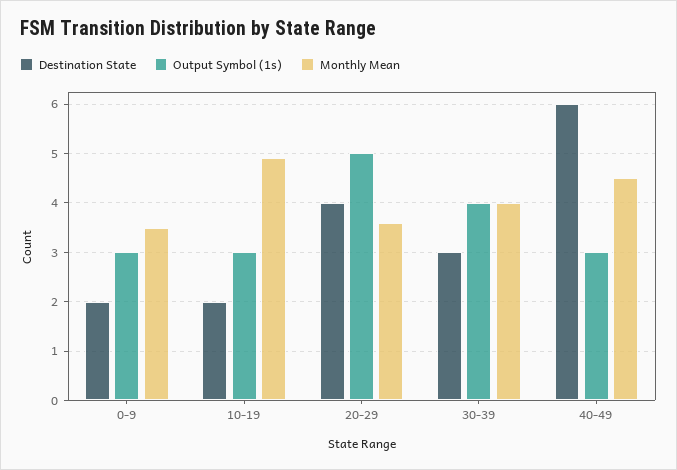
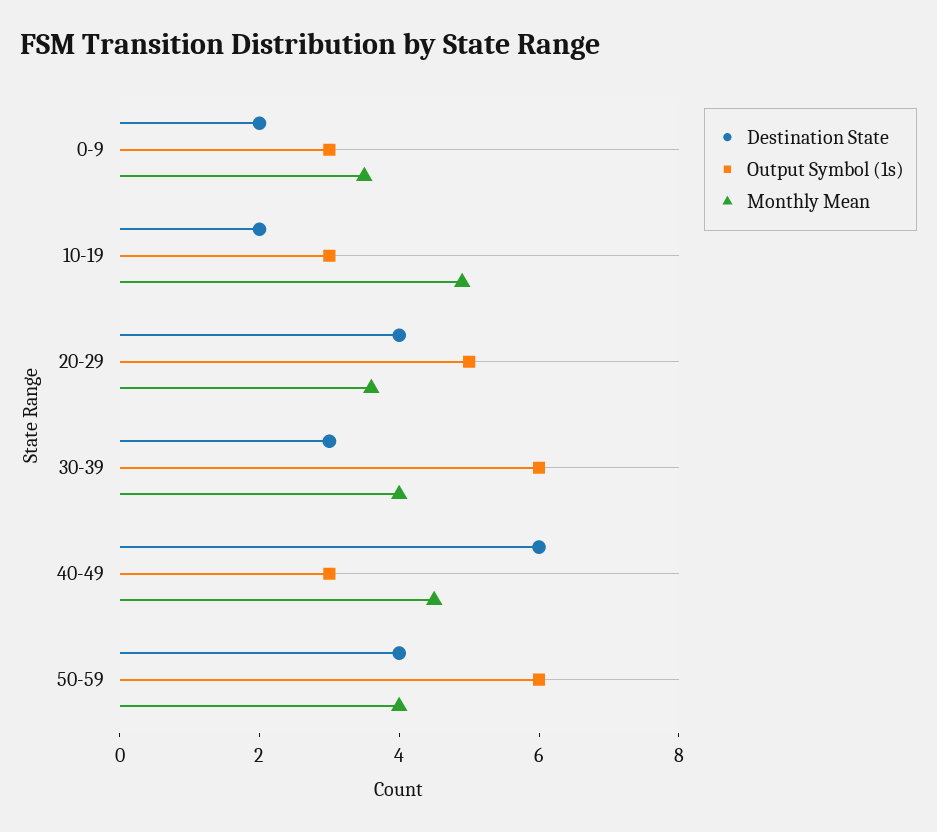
Output Symbol (1s), 30-39: 4 -> 6
Destination State, 50-59: none -> 4
Output Symbol (1s), 50-59: none -> 6
Monthly Mean, 50-59: none -> 4

